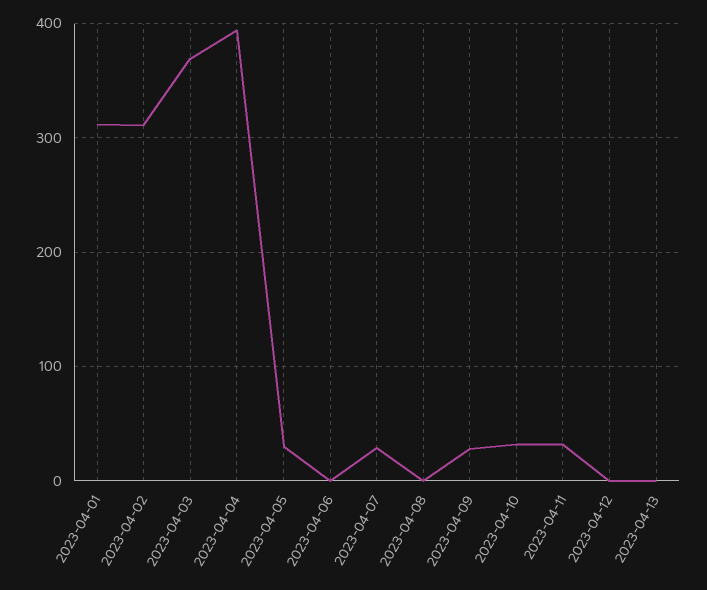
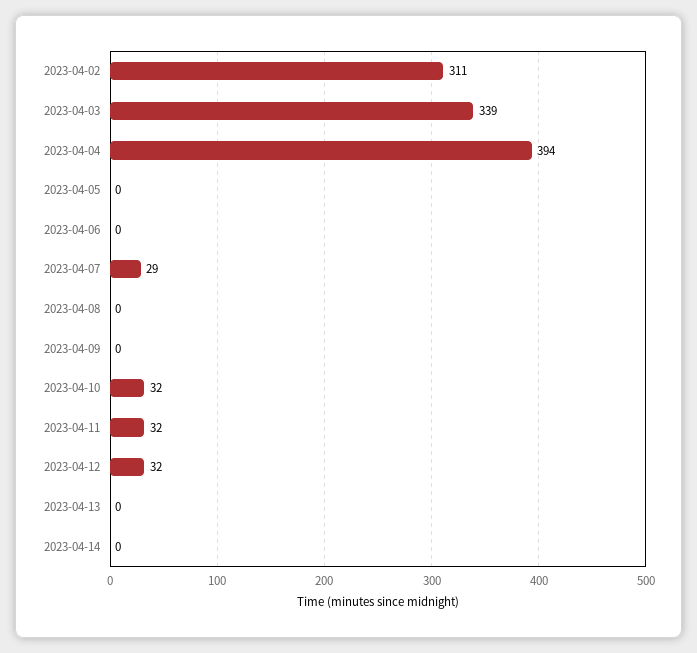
2023-04-01: 310 -> none
2023-04-03: 370 -> 339
2023-04-05: 30 -> 0
2023-04-09: 30 -> 0
2023-04-12: 0 -> 32
2023-04-14: none -> 0

